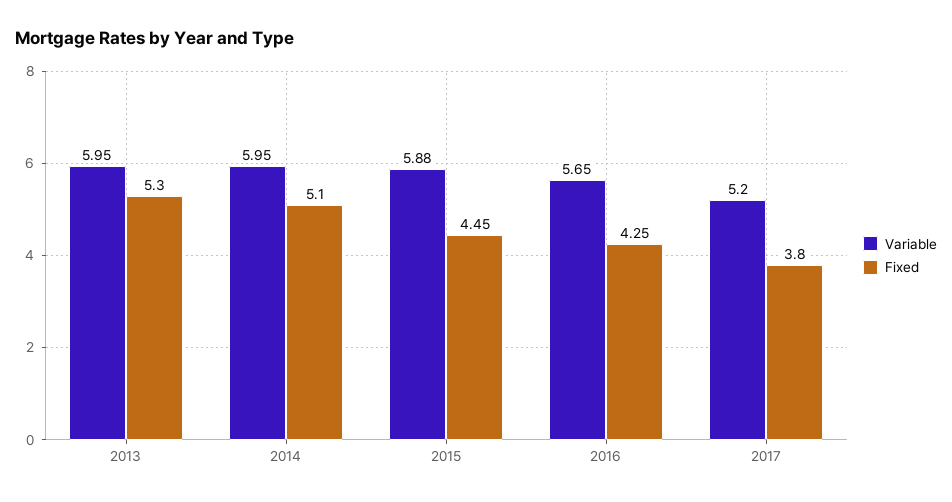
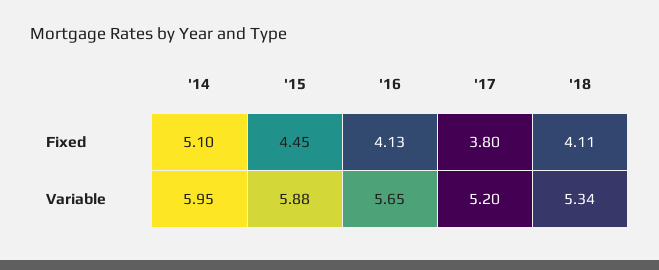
Variable, 2013: 5.95 -> none
Fixed, 2013: 5.3 -> none
Fixed, 2016: 4.25 -> 4.13
Fixed, '18: none -> 4.11
Variable, '18: none -> 5.34

